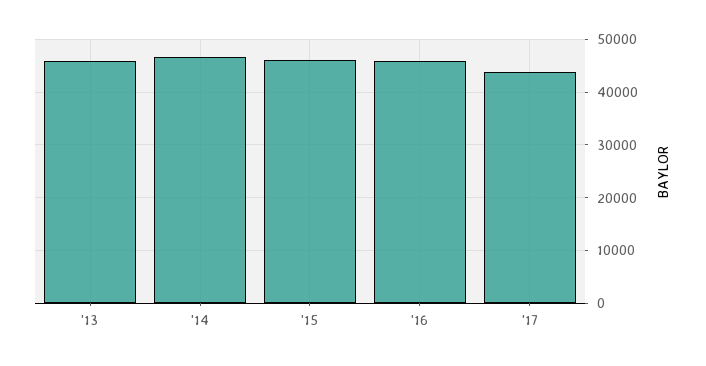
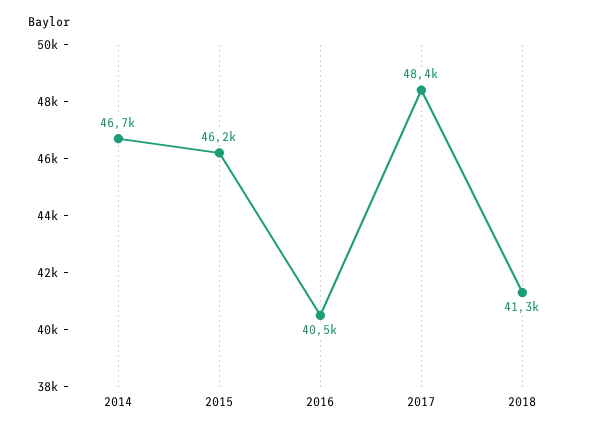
'13: 46000 -> none
'16: 46000 -> 40500
'17: 44000 -> 48400
2018: none -> 41300

